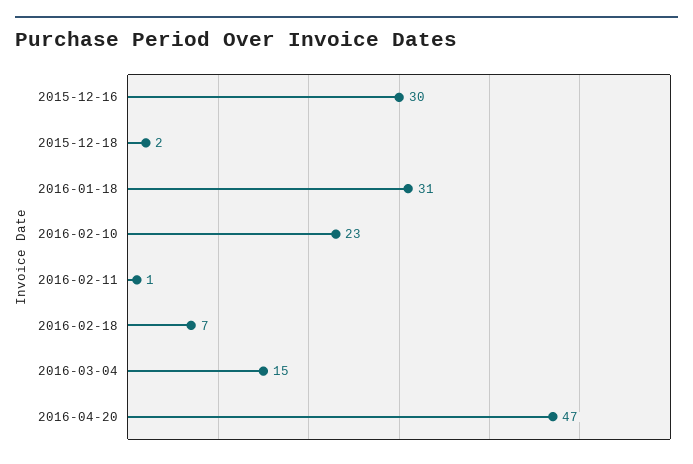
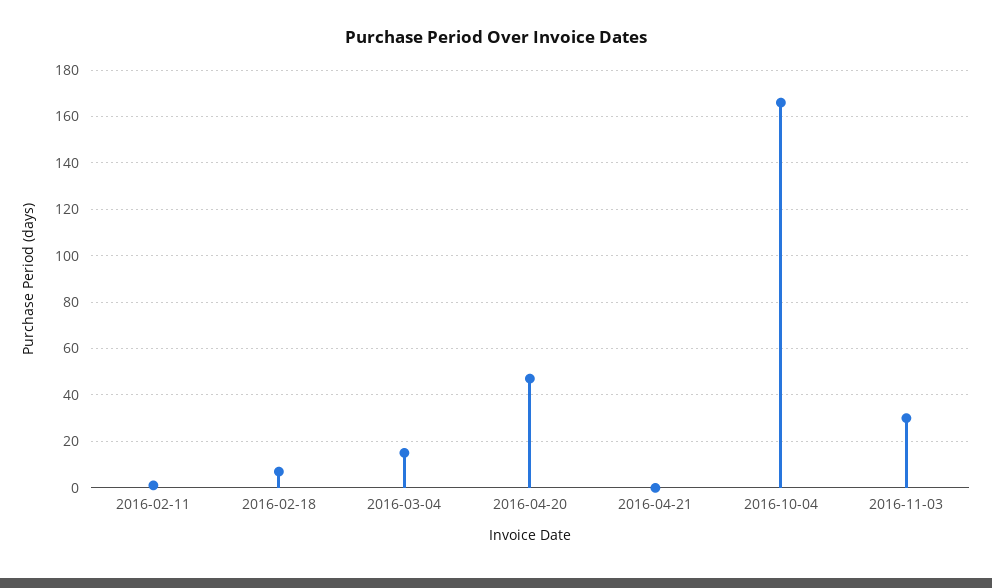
2015-12-16: 30 -> none
2015-12-18: 2 -> none
2016-01-18: 31 -> none
2016-02-10: 23 -> none
2016-04-21: none -> 0
2016-10-04: none -> 165
2016-11-03: none -> 30

